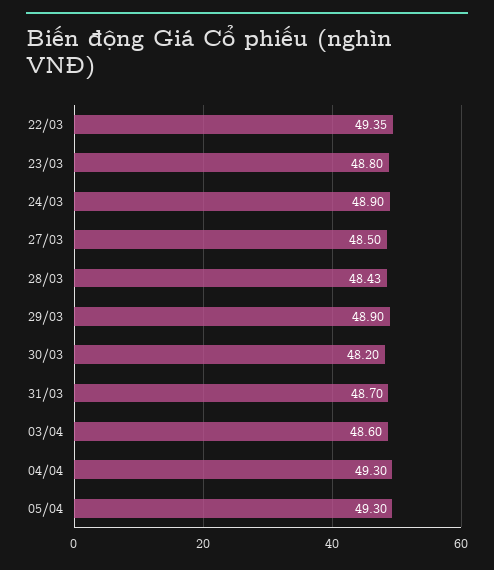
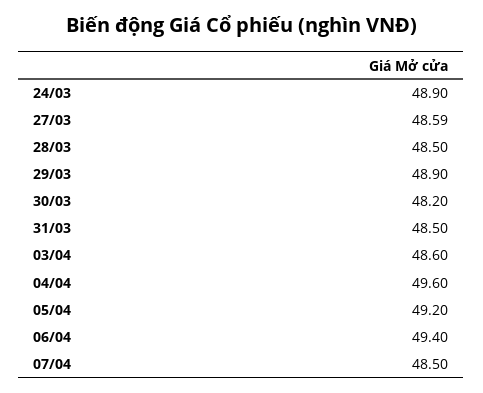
22/03: 49.35 -> none
23/03: 48.8 -> none
27/03: 48.5 -> 48.59
28/03: 48.43 -> 48.5
31/03: 48.7 -> 48.5
04/04: 49.3 -> 49.6
05/04: 49.3 -> 49.2
06/04: none -> 49.4
07/04: none -> 48.5

